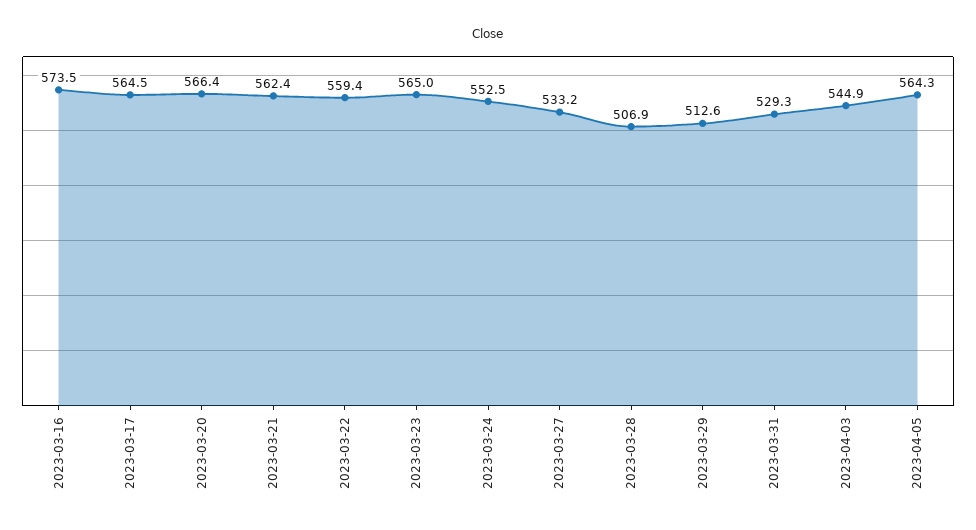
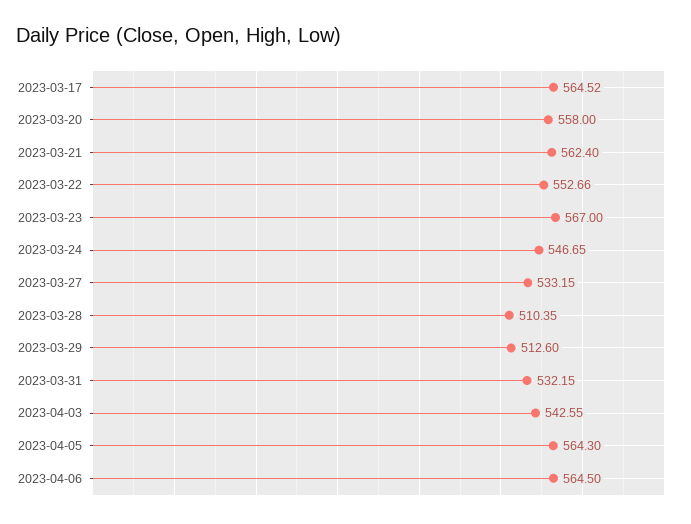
2023-03-16: 573.5 -> none
2023-03-20: 566.4 -> 558
2023-03-22: 559.4 -> 552.66
2023-03-23: 565 -> 567
2023-03-24: 552.5 -> 546.65
2023-03-28: 506.9 -> 510.35
2023-03-31: 529.3 -> 532.15
2023-04-03: 544.9 -> 542.55
2023-04-06: none -> 564.5

